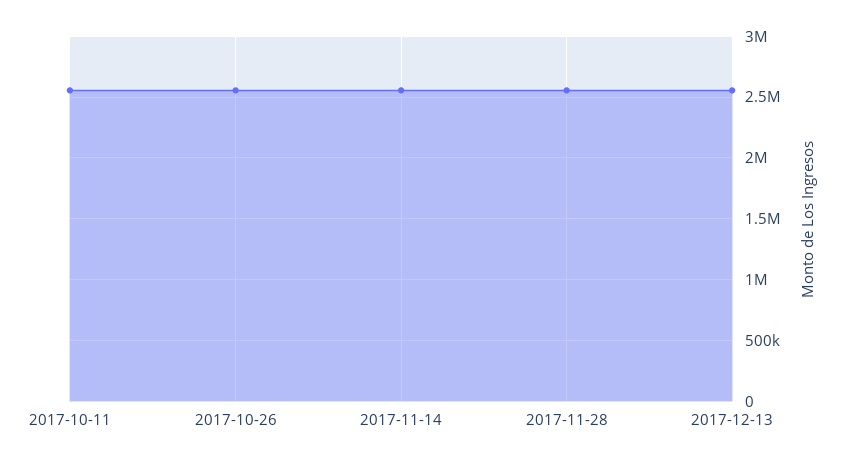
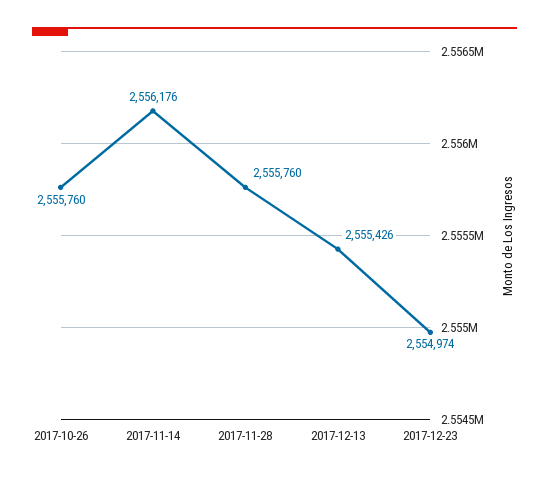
2017-10-11: 2550000 -> none
2017-12-23: none -> 2554974

